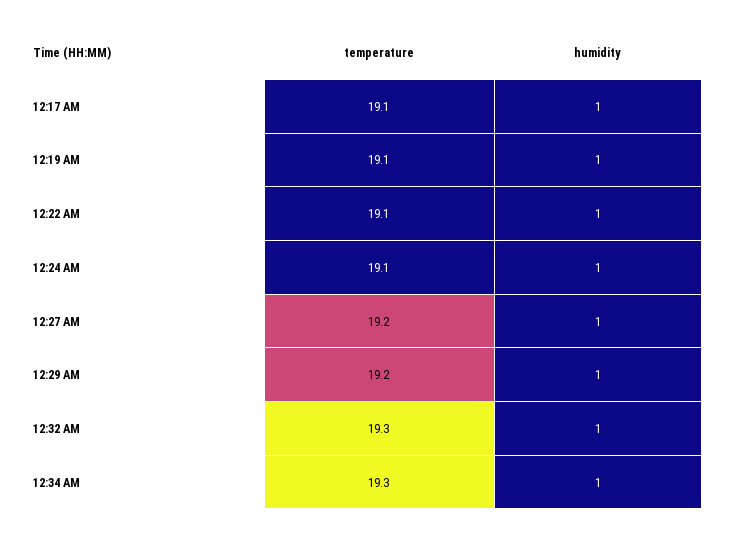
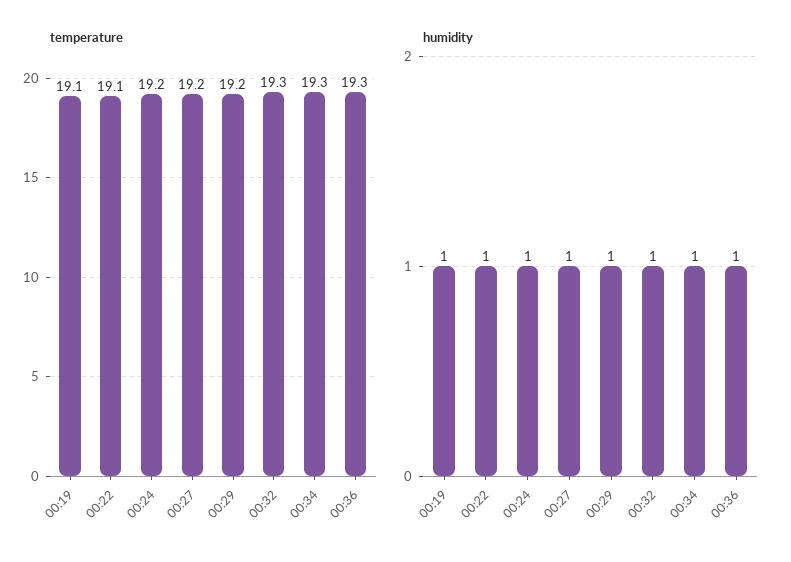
temperature, 12:17 AM: 19.1 -> none
humidity, 12:17 AM: 1 -> none
temperature, 12:24 AM: 19.1 -> 19.2
temperature, 00:36: none -> 19.3
humidity, 00:36: none -> 1

